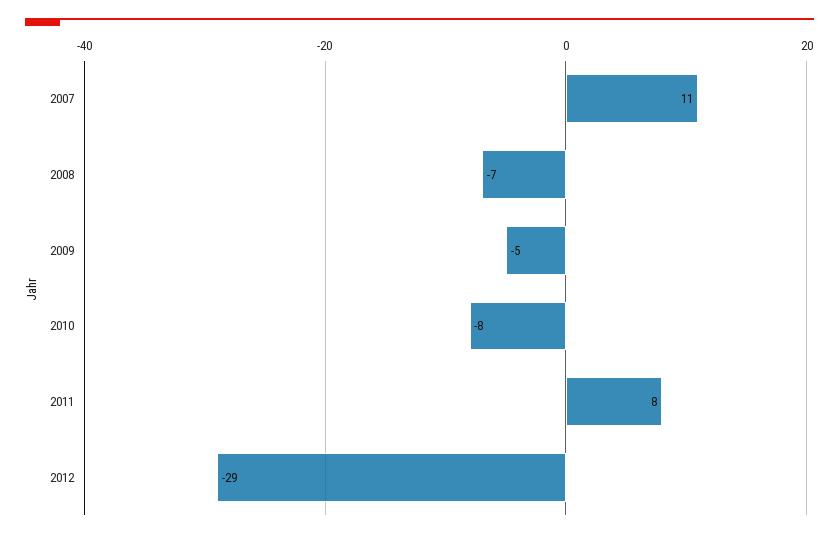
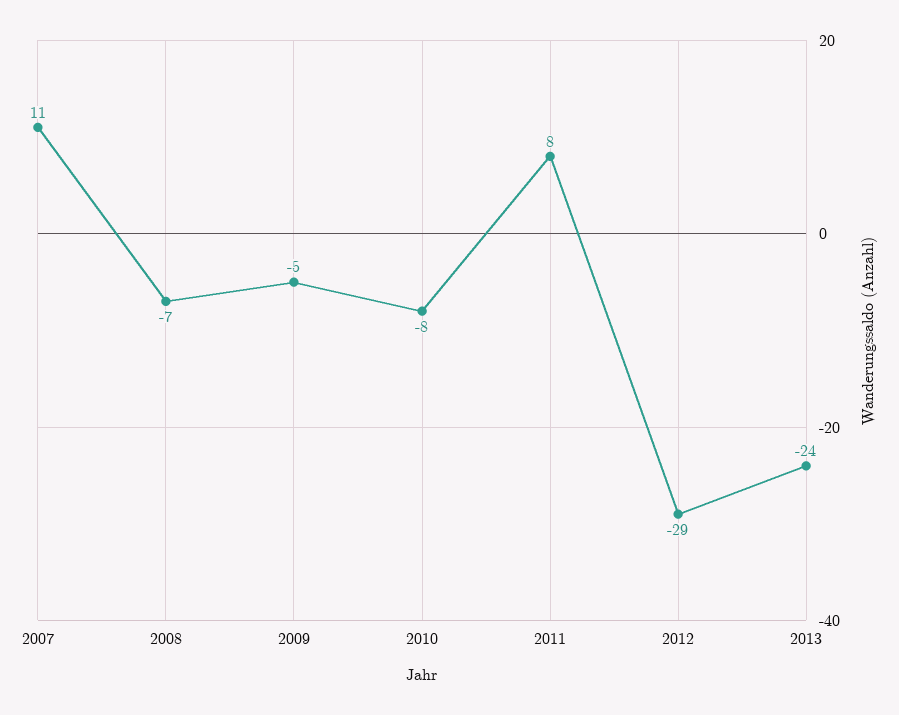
2013: none -> -24

